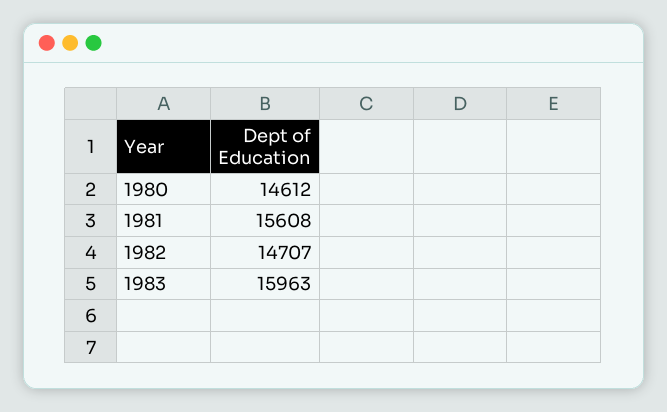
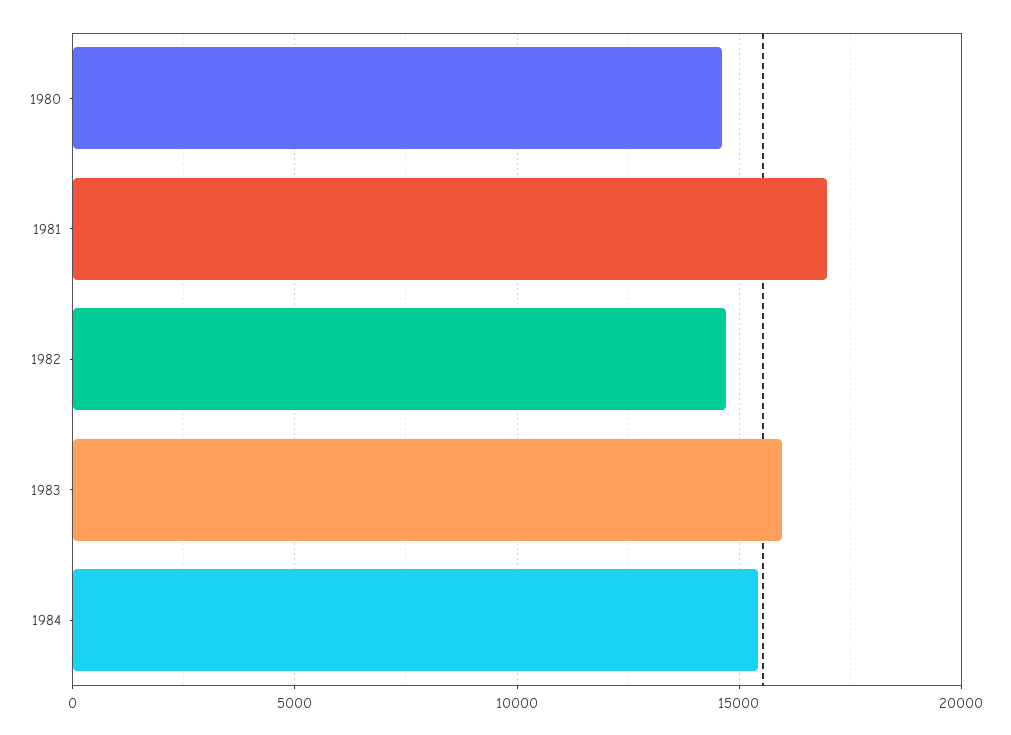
1981: 15608 -> 17000
1984: none -> 15500

